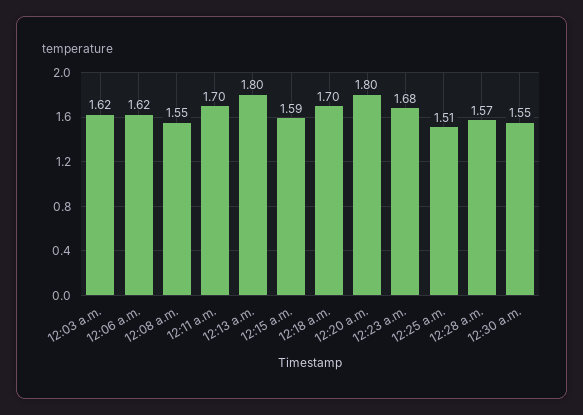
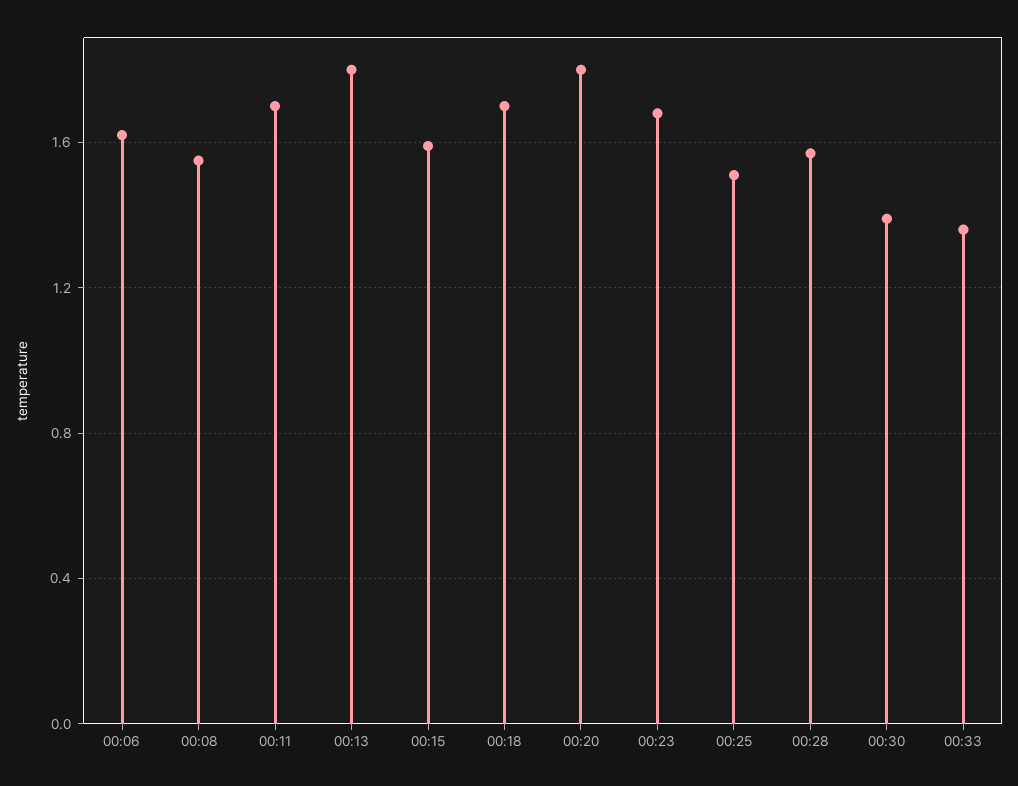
12:03 a.m.: 1.62 -> none
12:30 a.m.: 1.55 -> 1.4
00:33: none -> 1.35

